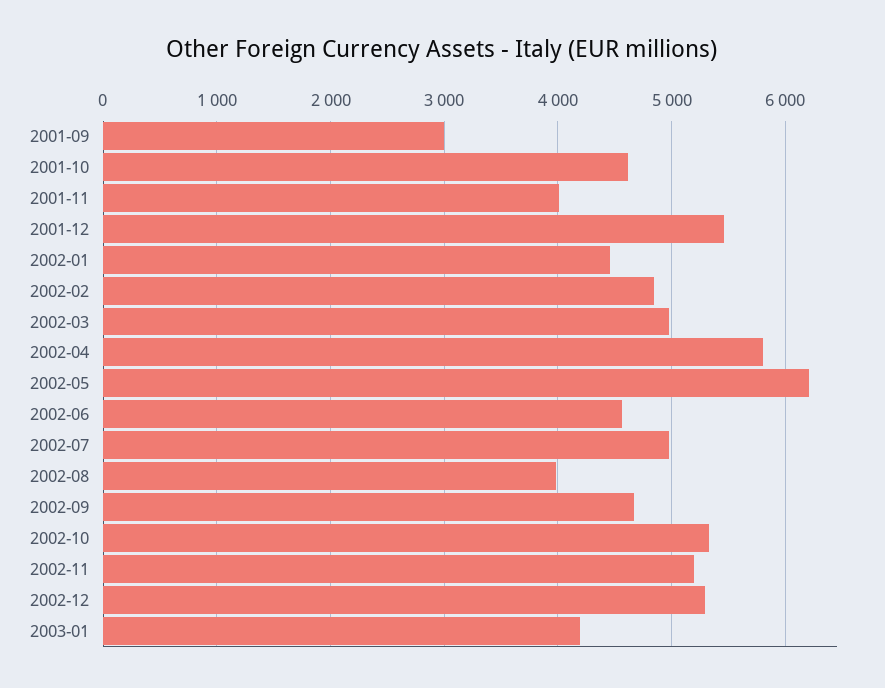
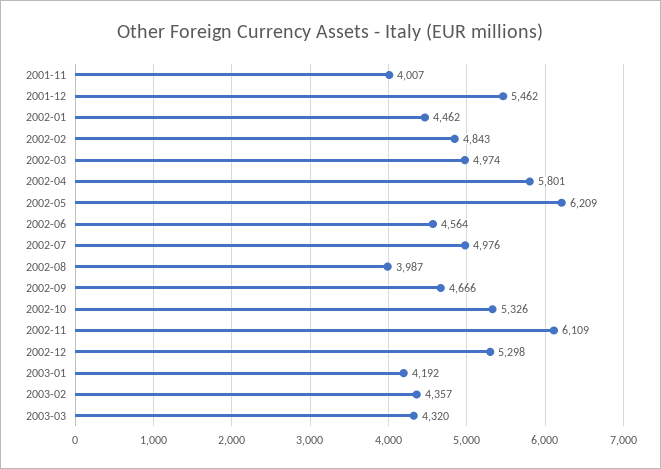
2001-09: 3000 -> none
2001-10: 4600 -> none
2002-11: 5200 -> 6109
2003-02: none -> 4357
2003-03: none -> 4320

